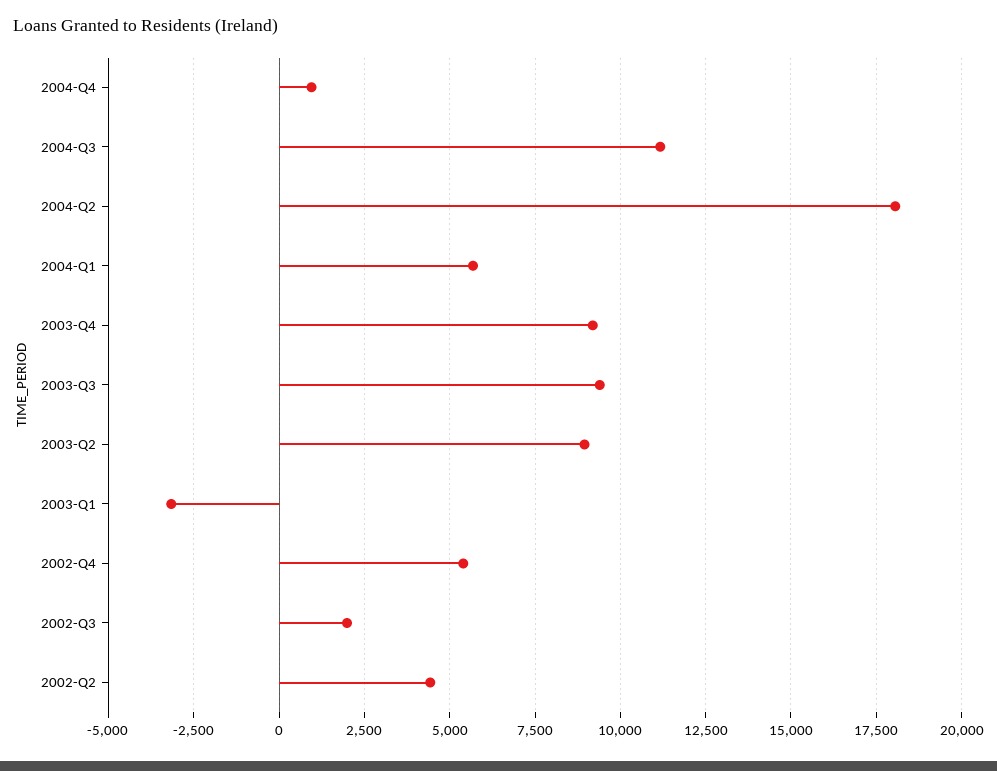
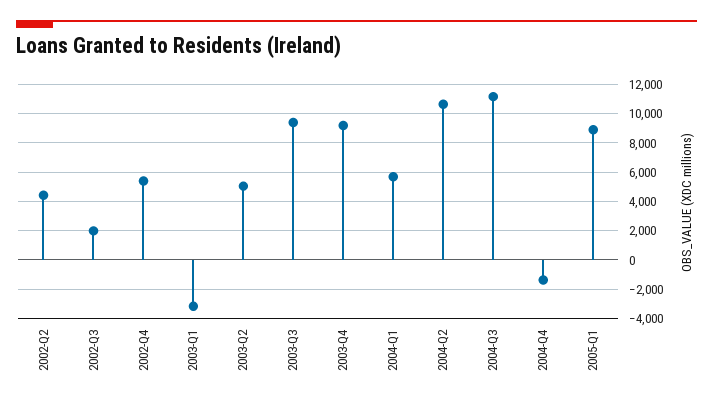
2004-Q4: 1000 -> -1500
2004-Q2: 18000 -> 10500
2003-Q2: 9000 -> 5000
2005-Q1: none -> 9000

